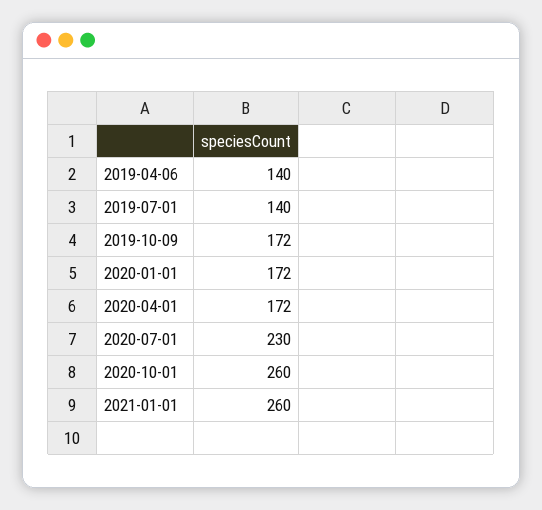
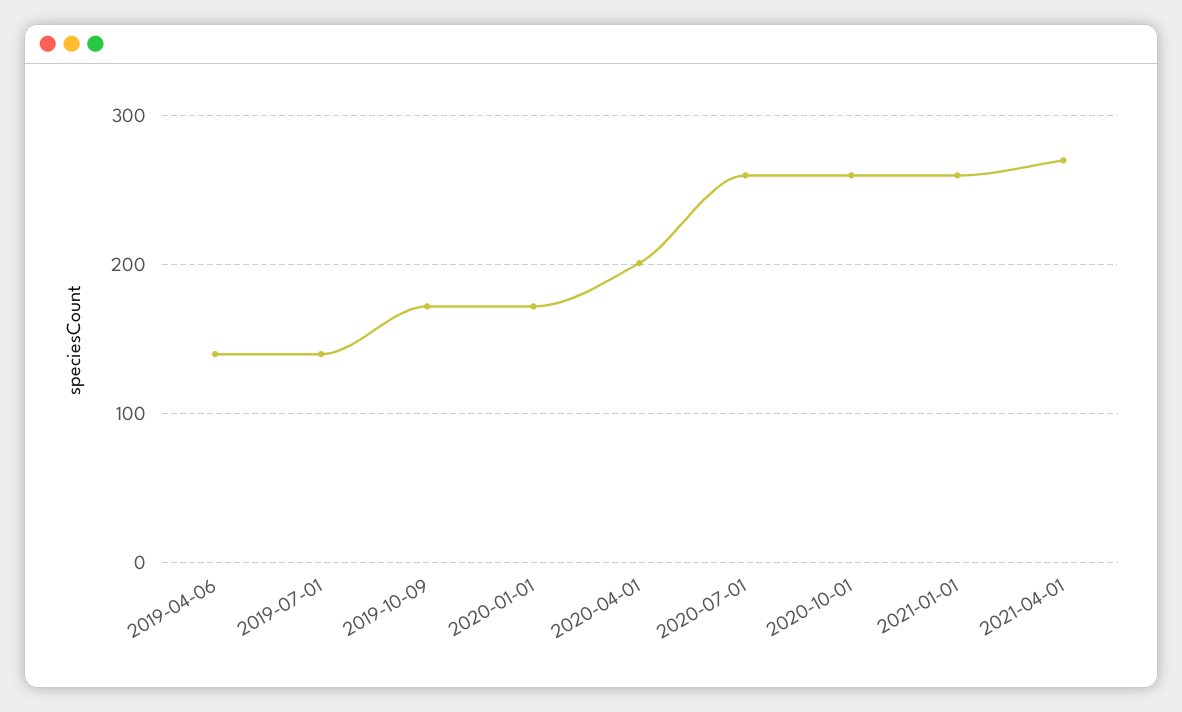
2020-04-01: 172 -> 200
2020-07-01: 230 -> 260
2021-04-01: none -> 270

